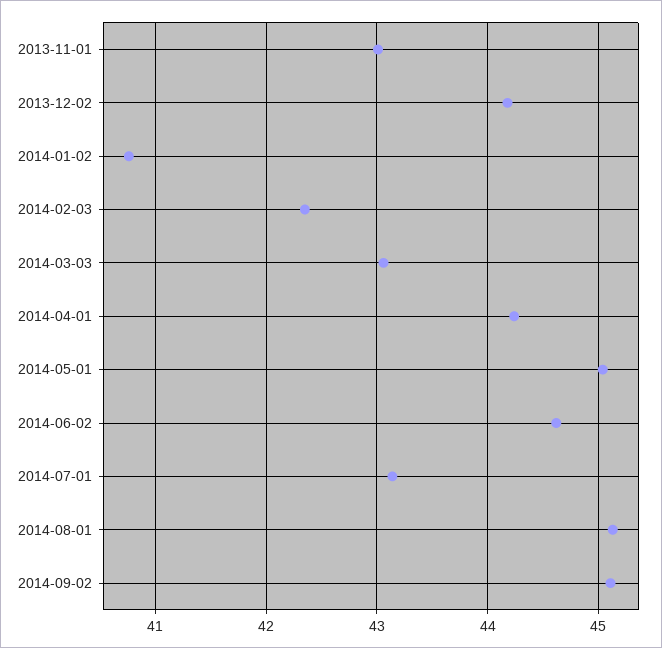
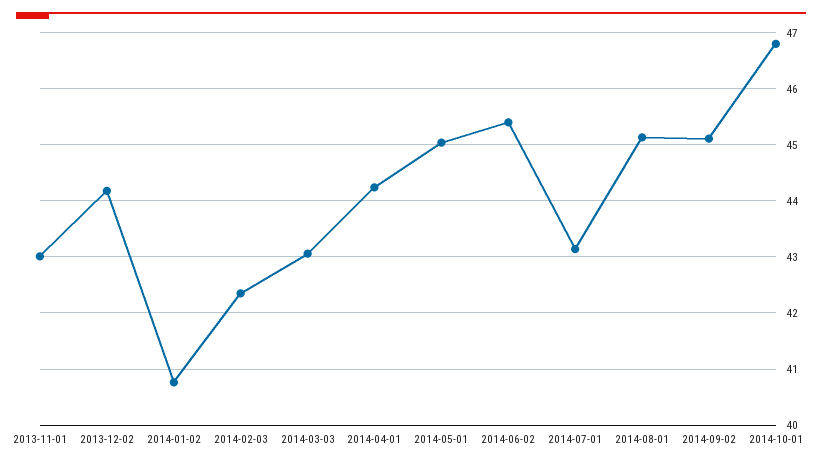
2014-06-02: 44.6 -> 45.4
2014-10-01: none -> 46.8

